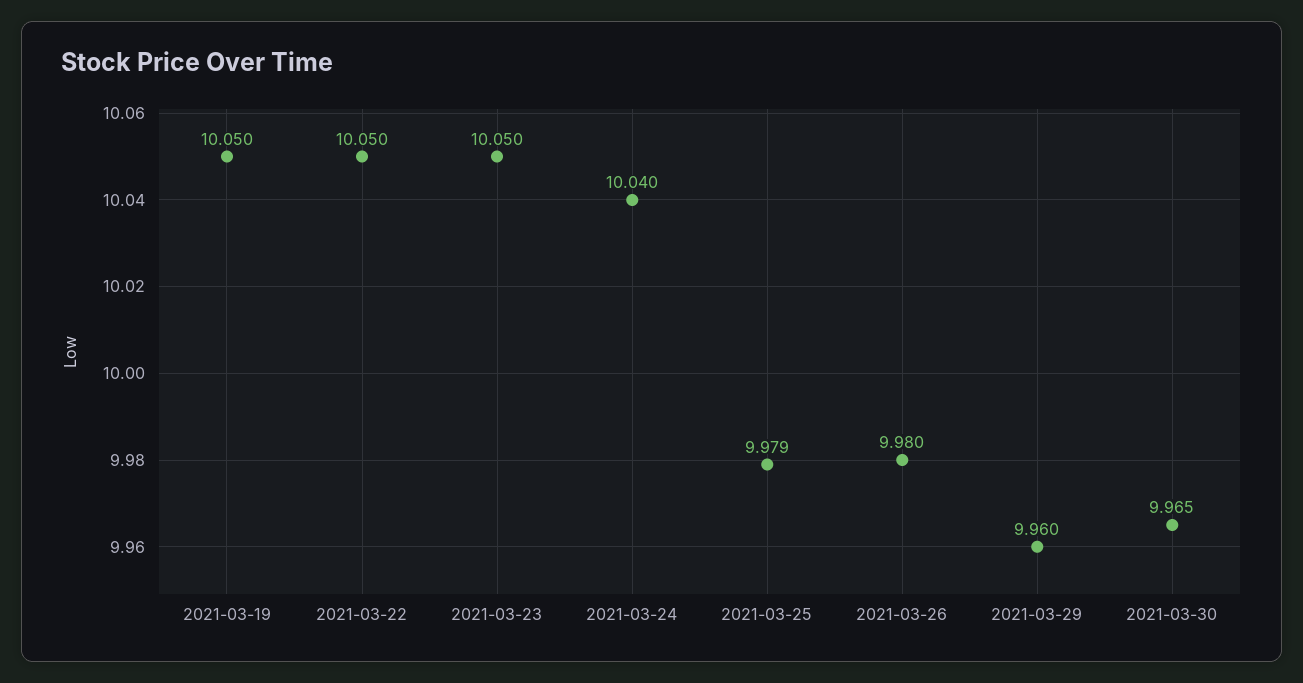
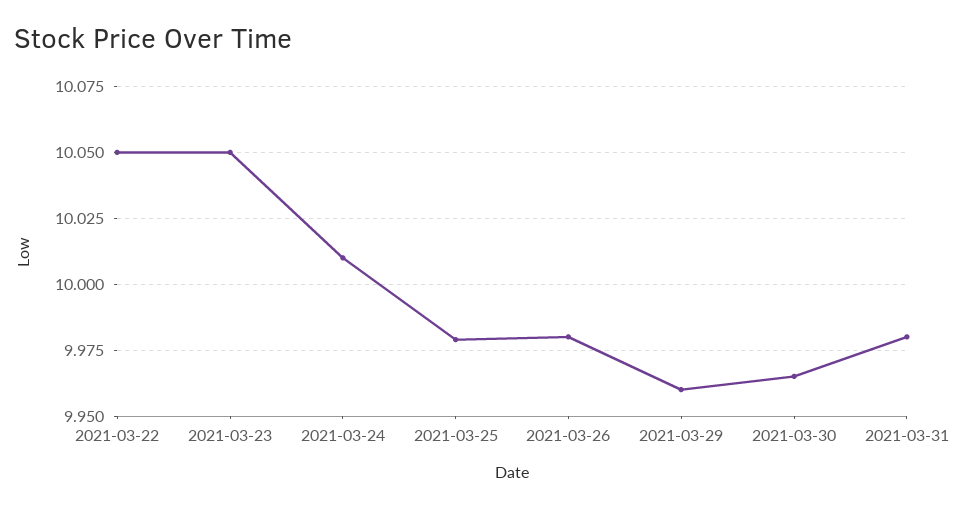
2021-03-19: 10.05 -> none
2021-03-24: 10.04 -> 10.01
2021-03-31: none -> 9.98

